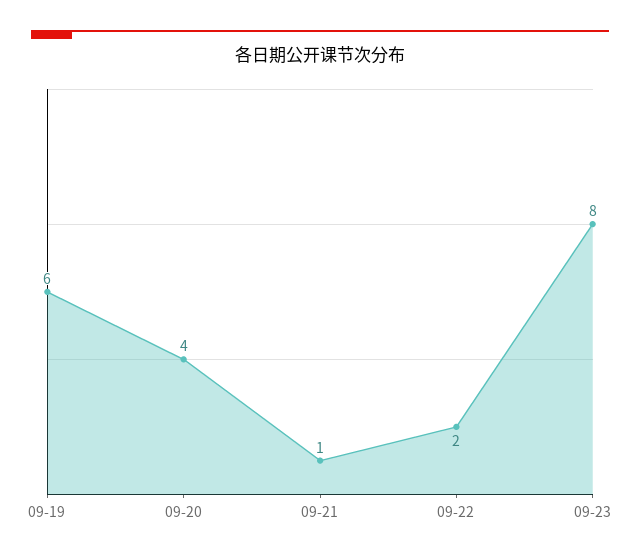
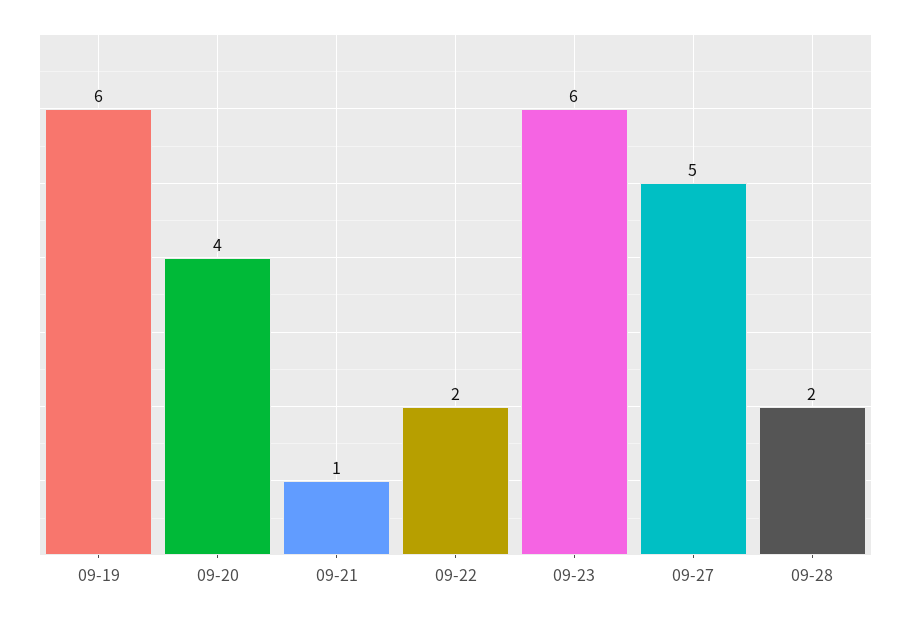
09-23: 8 -> 6
09-27: none -> 5
09-28: none -> 2

